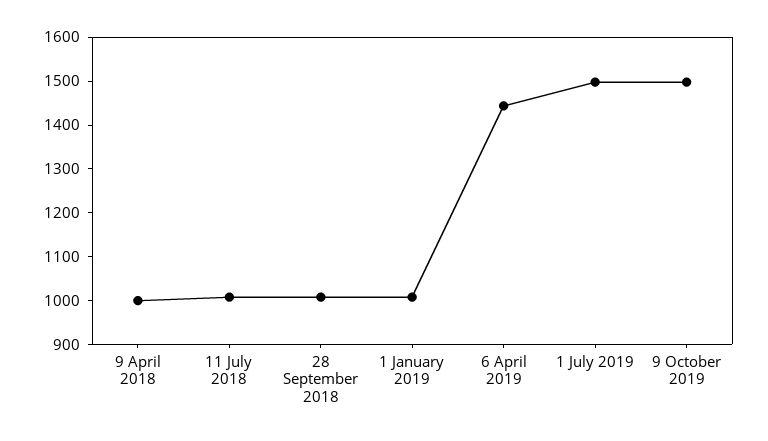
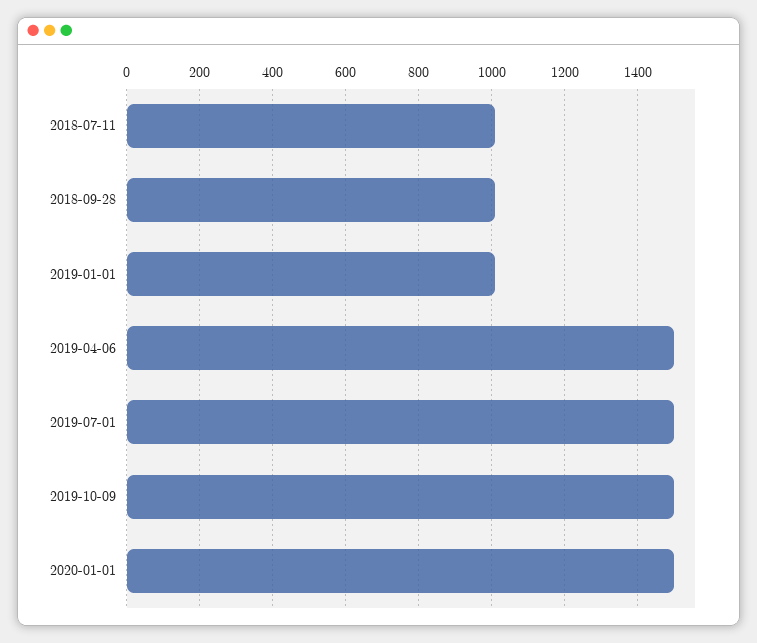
9 April 2018: 1000 -> none
6 April 2019: 1440 -> 1500
2020-01-01: none -> 1500

